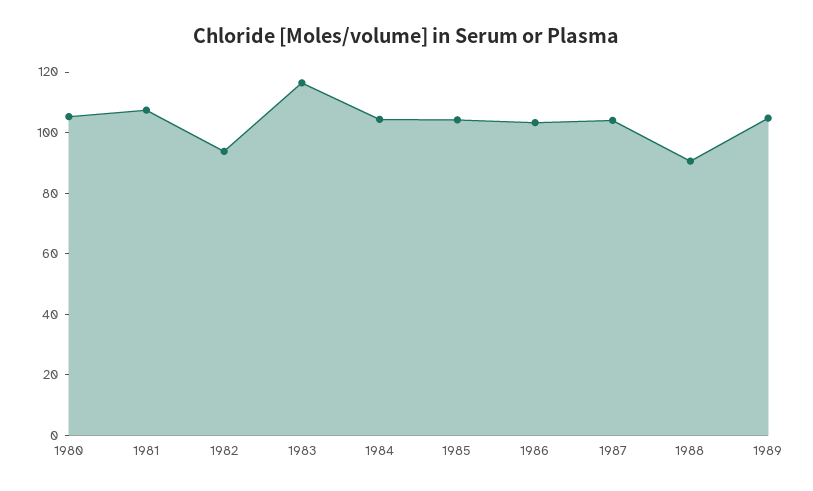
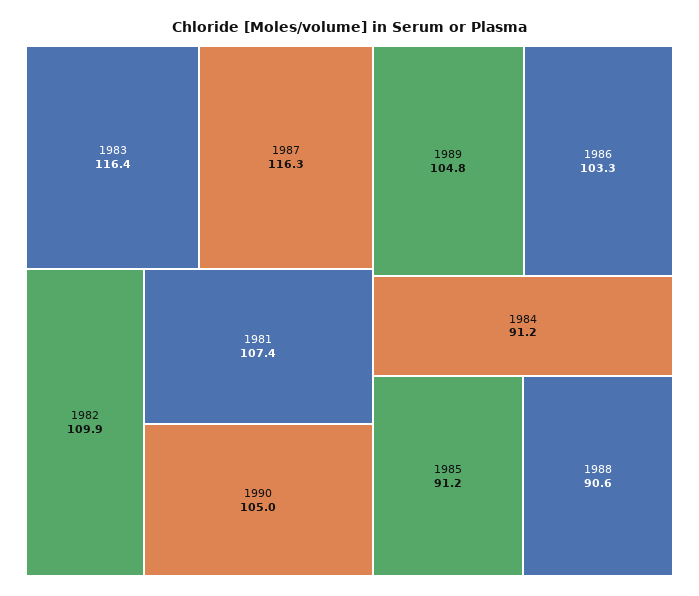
1980: 105 -> none
1982: 95 -> 109.9
1984: 105 -> 91.2
1985: 105 -> 91.2
1987: 105 -> 116.3
1990: none -> 105

